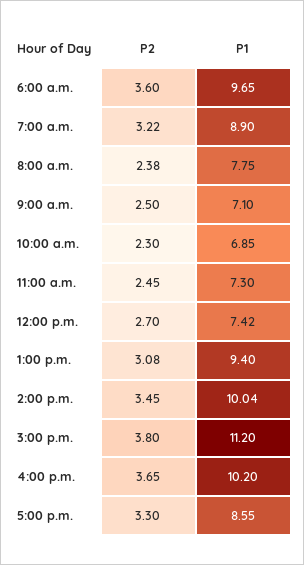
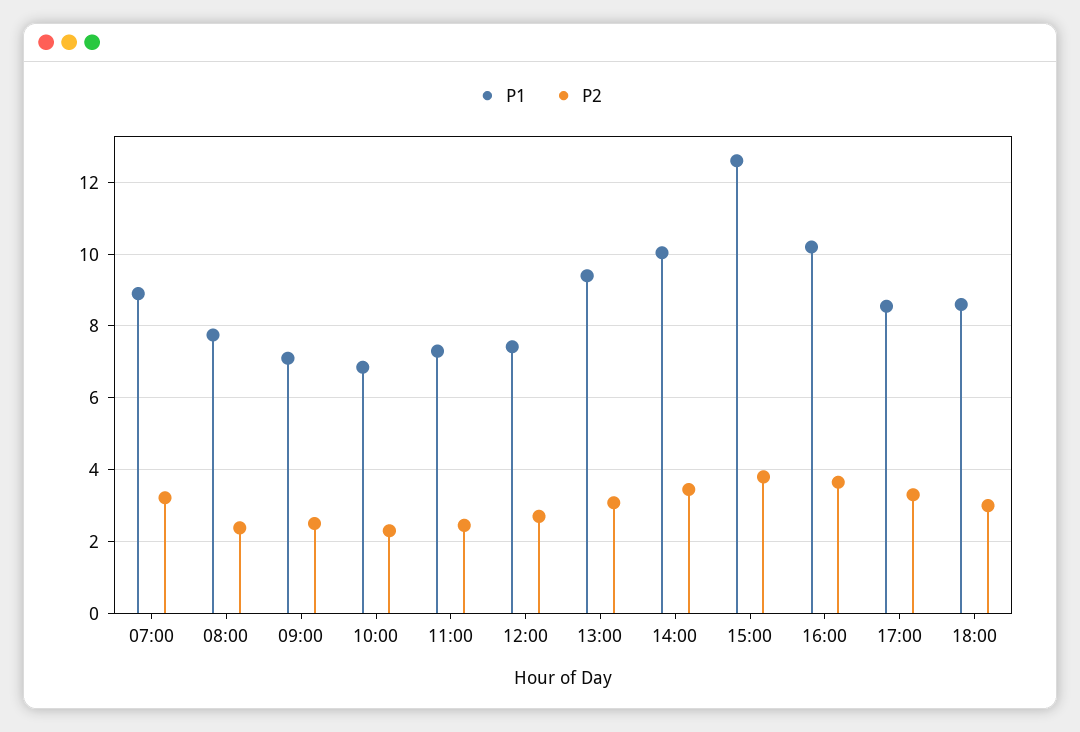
P2, 6:00 a.m.: 3.6 -> none
P1, 6:00 a.m.: 9.65 -> none
P1, 3:00 p.m.: 11.2 -> 12.6
P1, 18:00: none -> 8.6
P2, 18:00: none -> 3

